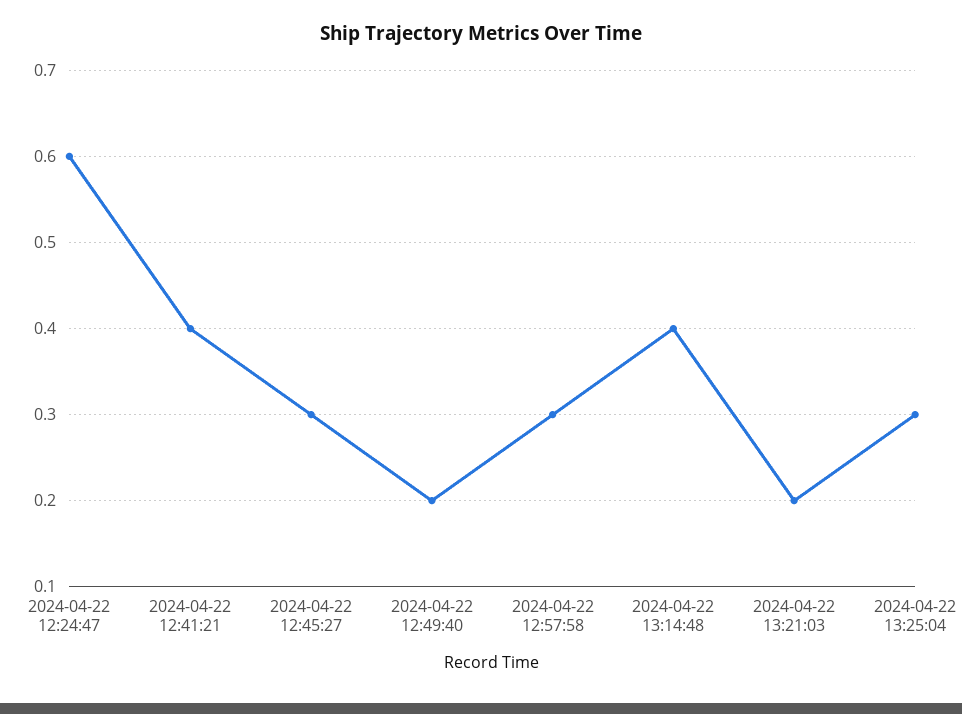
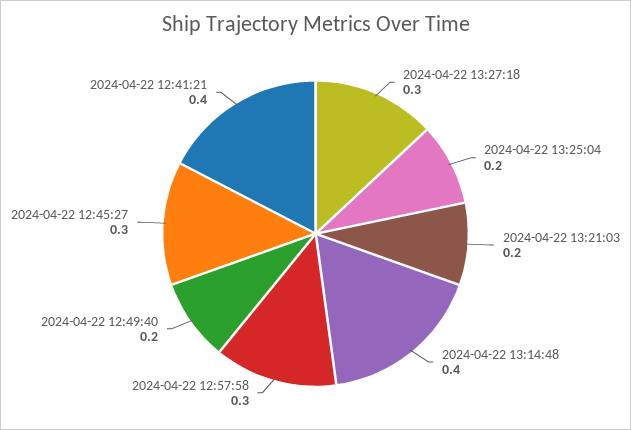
2024-04-22 12:24:47: 0.6 -> none
2024-04-22 13:25:04: 0.3 -> 0.2
2024-04-22 13:27:18: none -> 0.3

